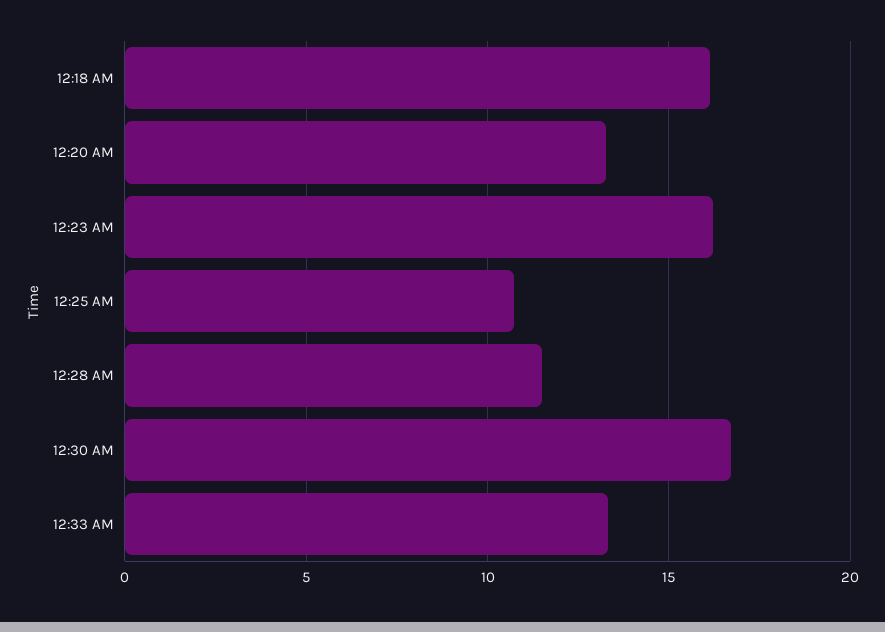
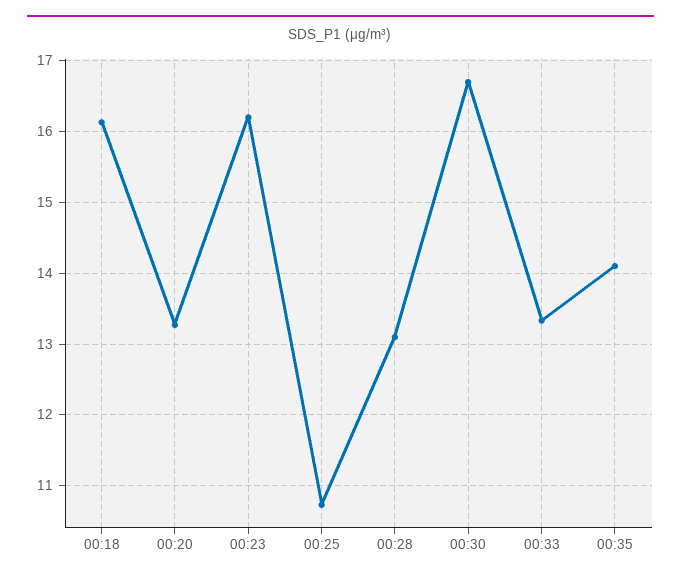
12:28 AM: 11.5 -> 13.1
00:35: none -> 14.1

